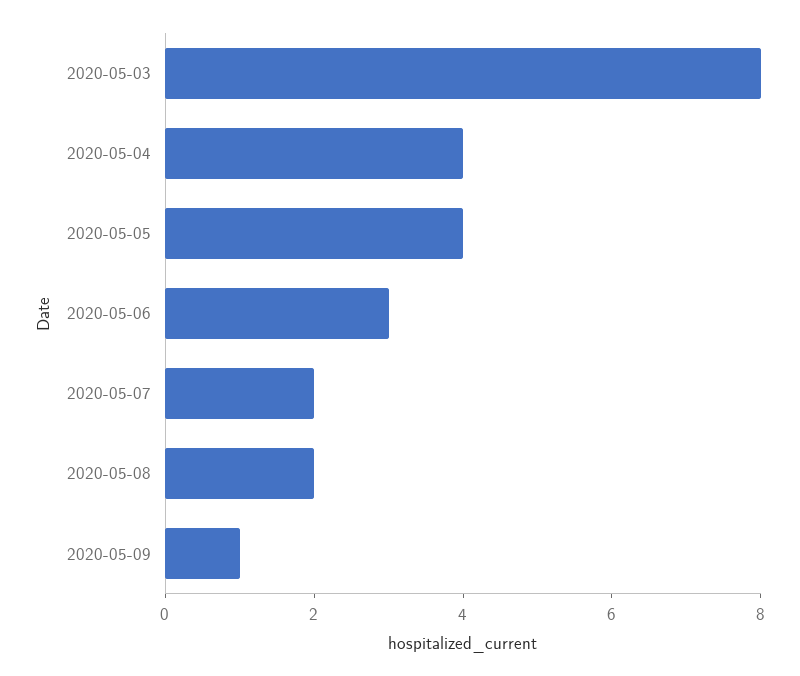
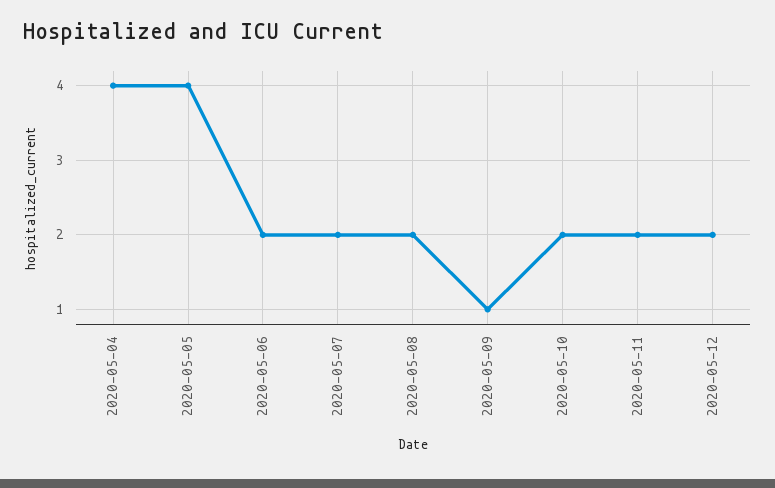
2020-05-03: 8 -> none
2020-05-06: 3 -> 2
2020-05-10: none -> 2
2020-05-11: none -> 2
2020-05-12: none -> 2

